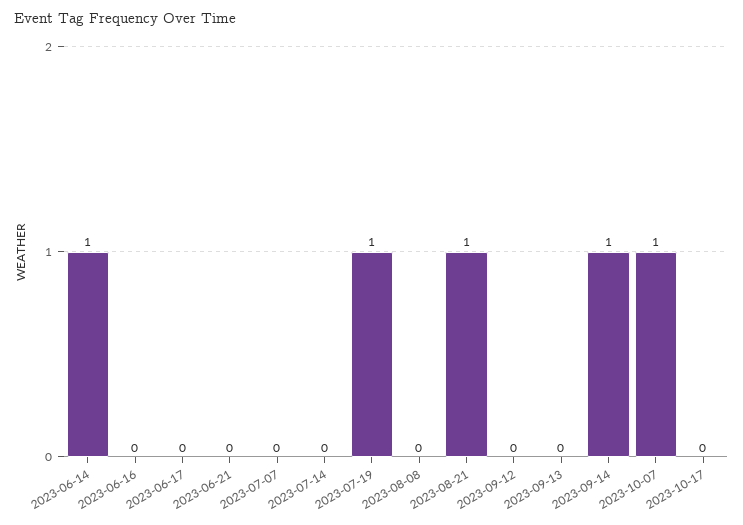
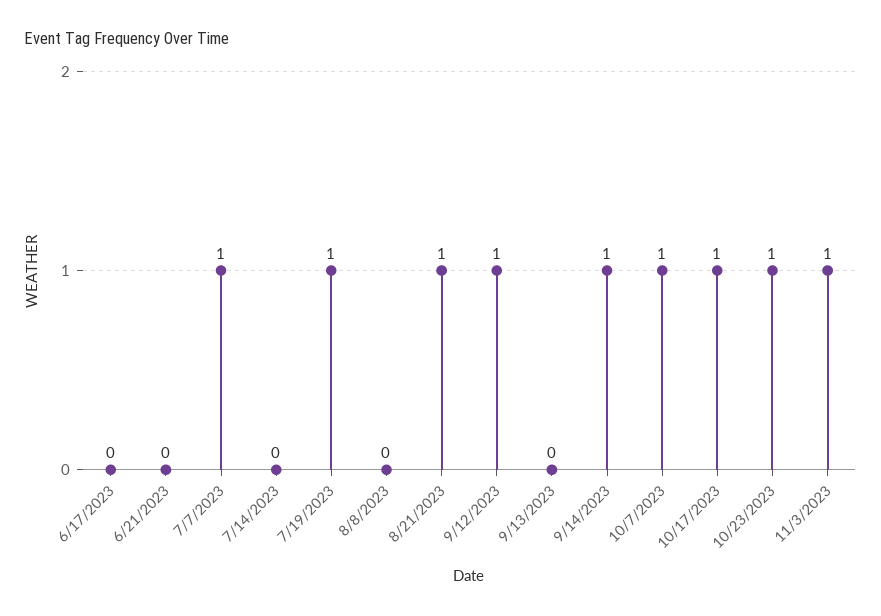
2023-06-14: 1 -> none
2023-06-16: 0 -> none
2023-07-07: 0 -> 1
2023-09-12: 0 -> 1
2023-10-17: 0 -> 1
10/23/2023: none -> 1
11/3/2023: none -> 1

